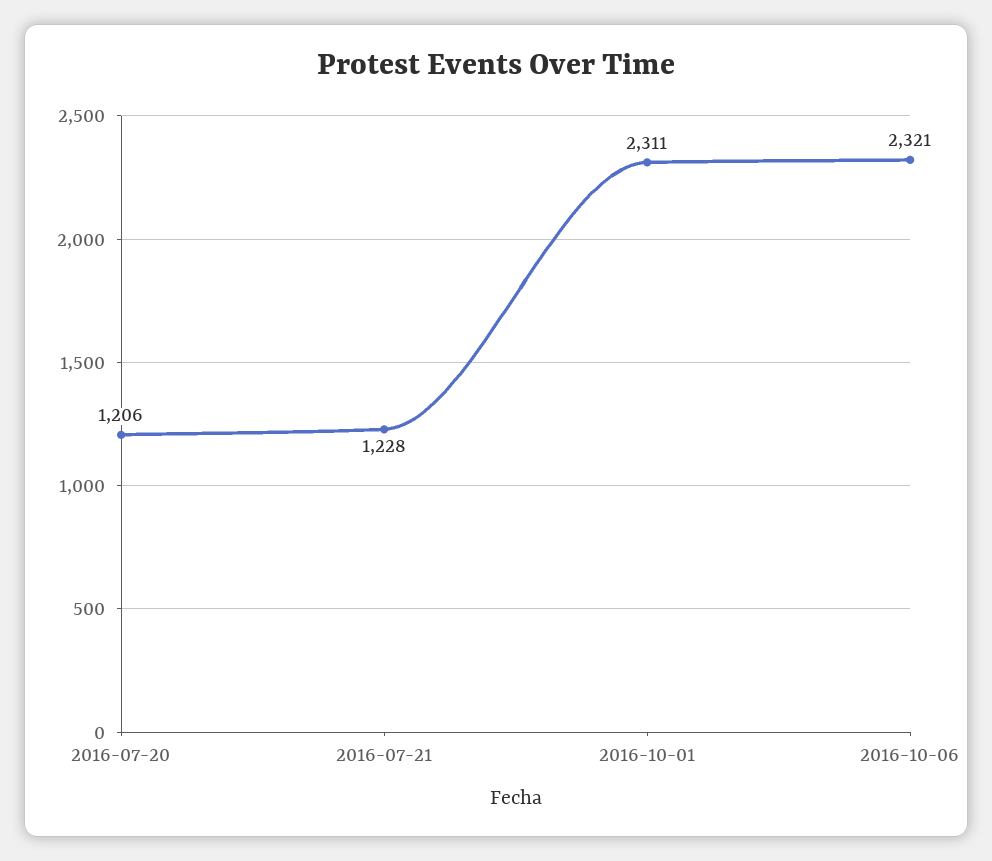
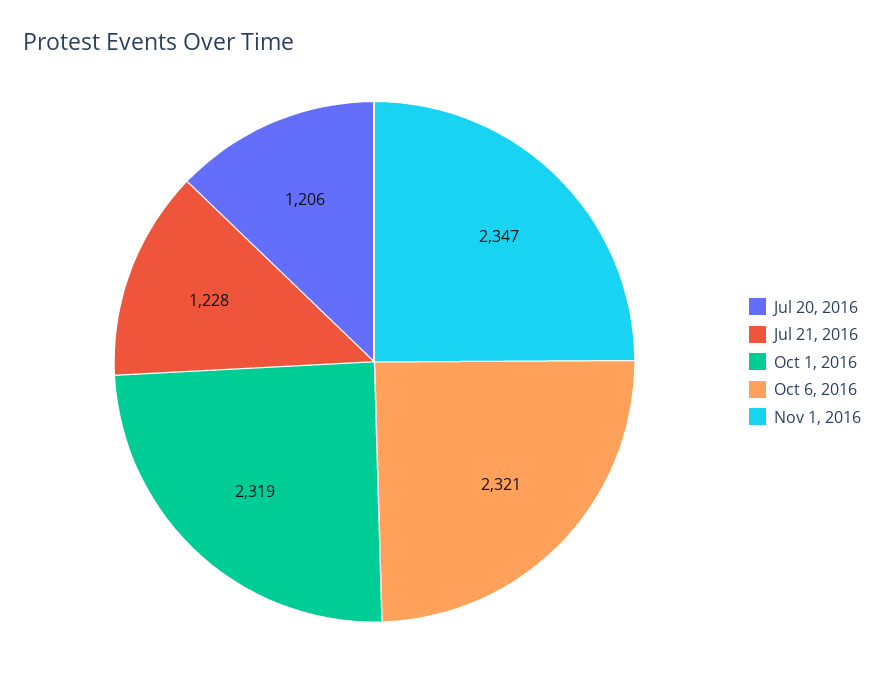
2016-10-01: 2311 -> 2319
Nov 1, 2016: none -> 2347

